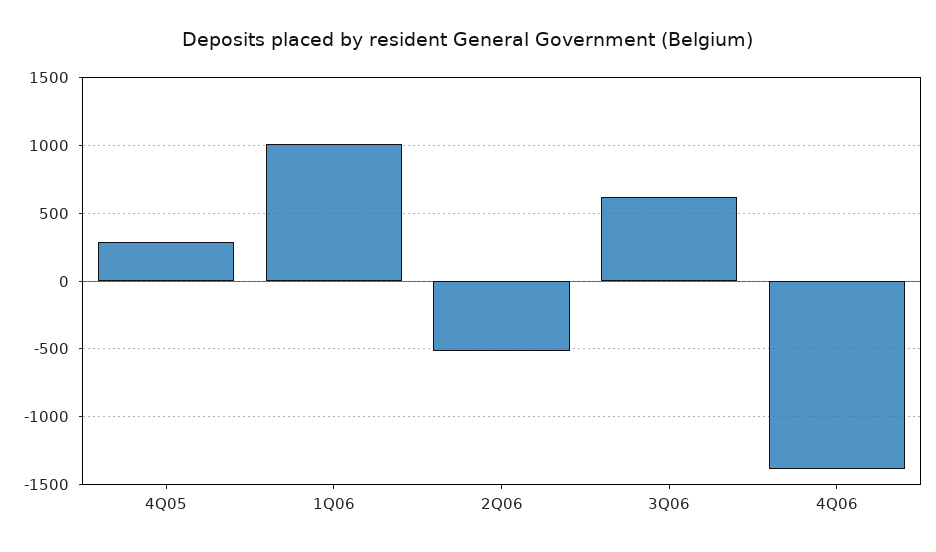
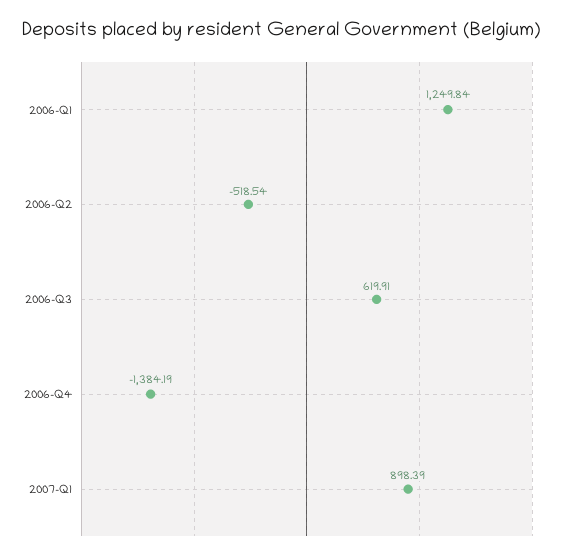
4Q05: 300 -> none
1Q06: 1000 -> 1249.84
2007-Q1: none -> 898.39

